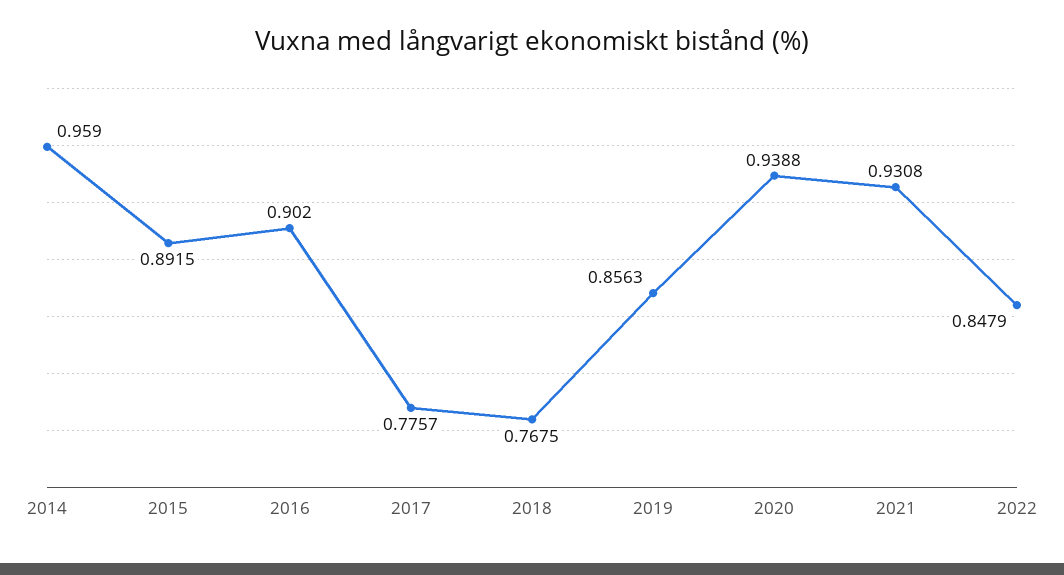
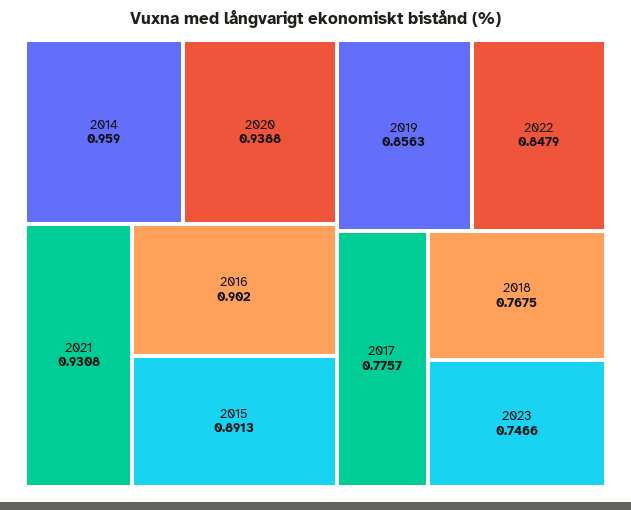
2015: 0.8915 -> 0.8913
2023: none -> 0.7466

